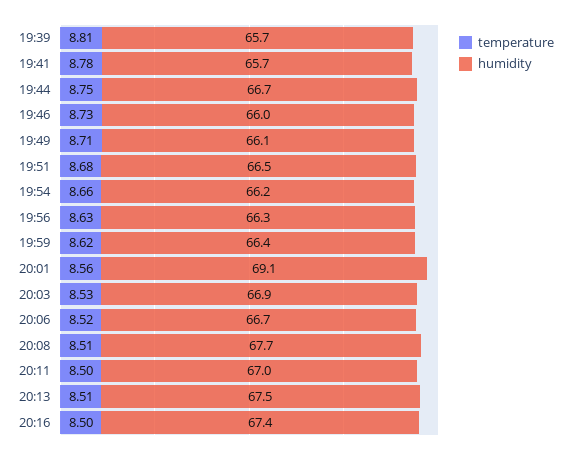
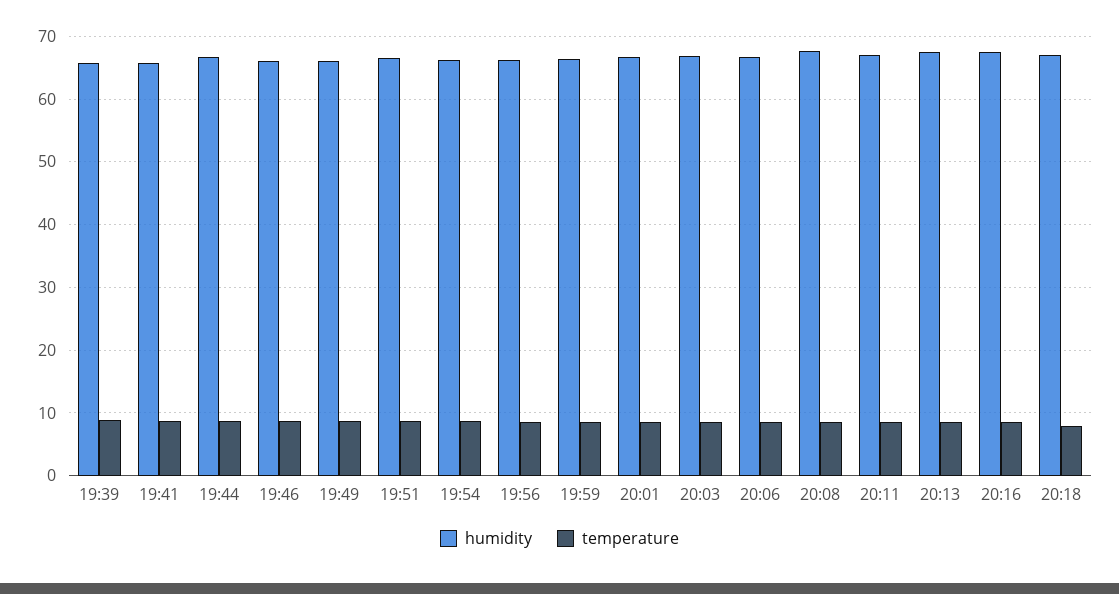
humidity, 20:01: 69.1 -> 67
humidity, 20:18: none -> 67
temperature, 20:18: none -> 8

